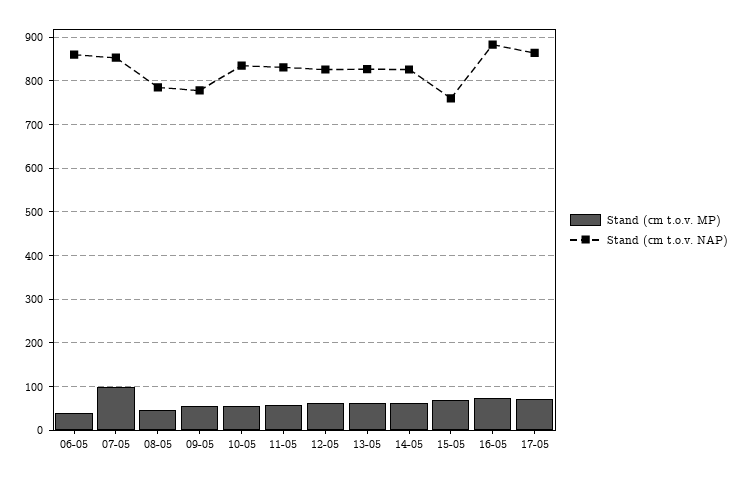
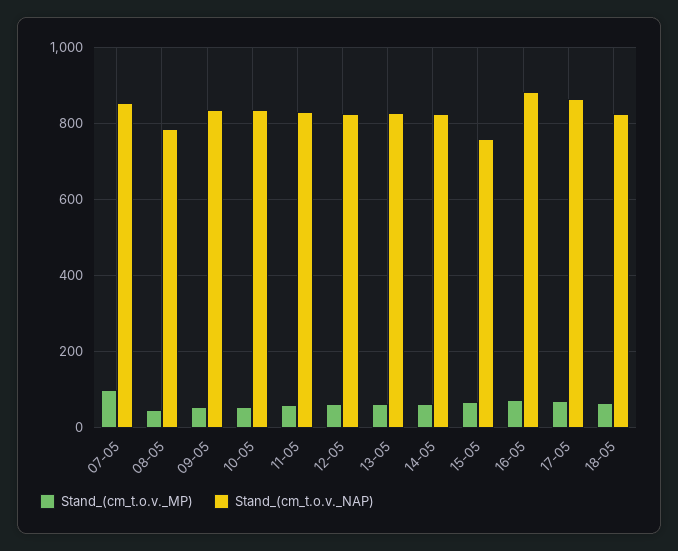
Stand (cm t.o.v. MP), 06-05: 40 -> none
Stand (cm t.o.v. NAP), 06-05: 860 -> none
Stand (cm t.o.v. NAP), 09-05: 780 -> 840
Stand (cm t.o.v. MP), 18-05: none -> 60
Stand (cm t.o.v. NAP), 18-05: none -> 820

